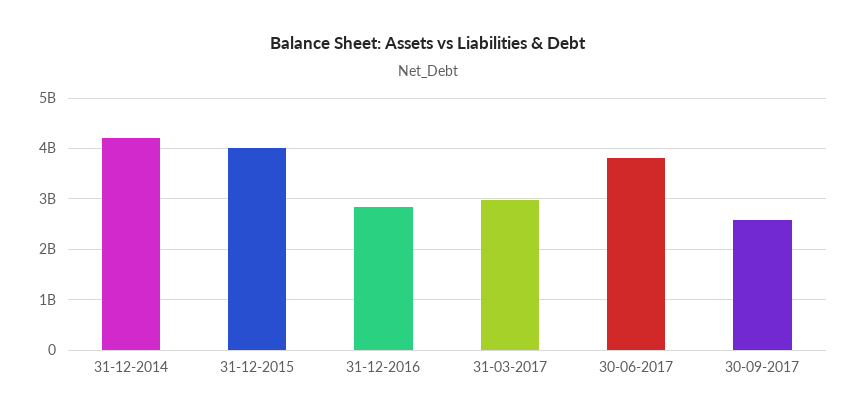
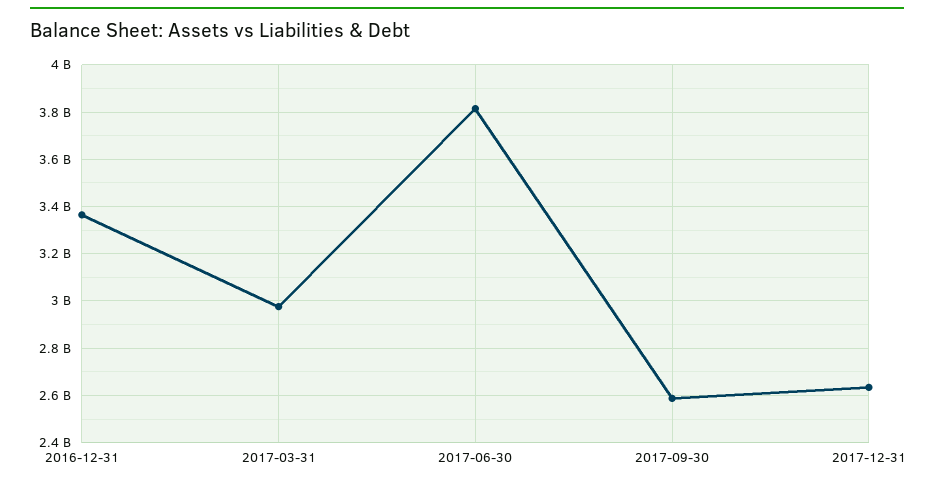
31-12-2014: 4200000000 -> none
31-12-2015: 4000000000 -> none
31-12-2016: 2800000000 -> 3350000000
2017-12-31: none -> 2650000000

